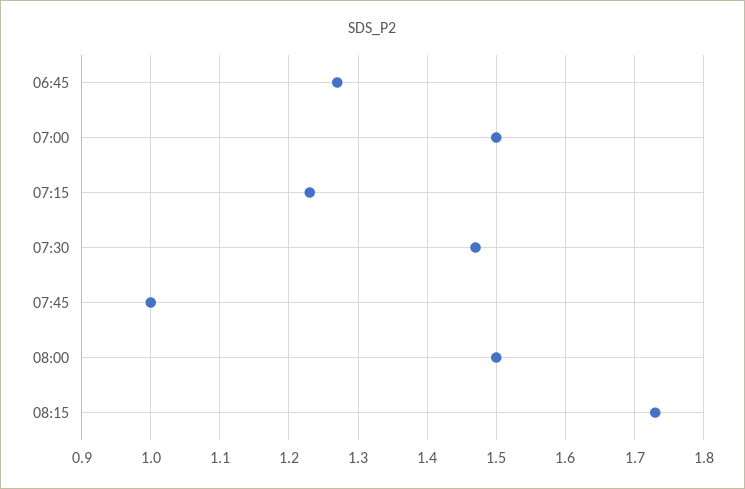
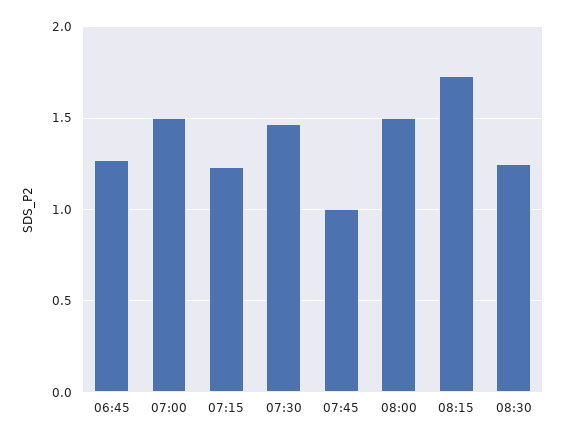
08:30: none -> 1.25

